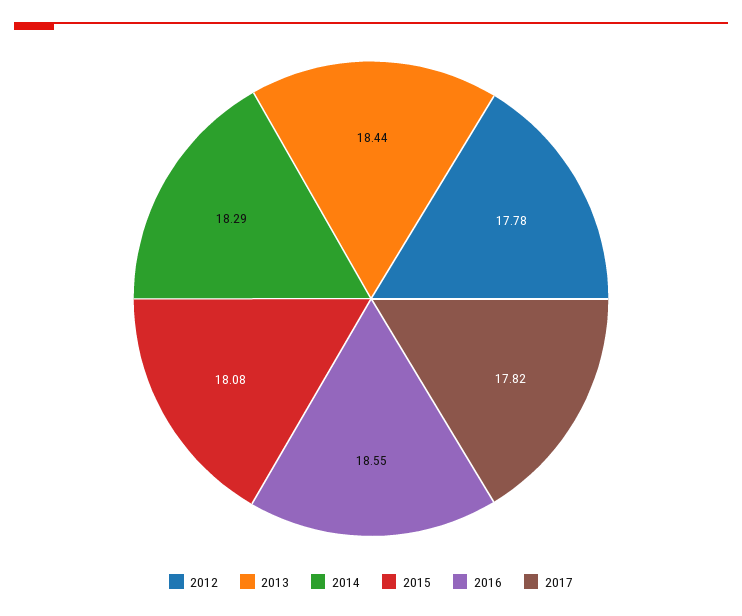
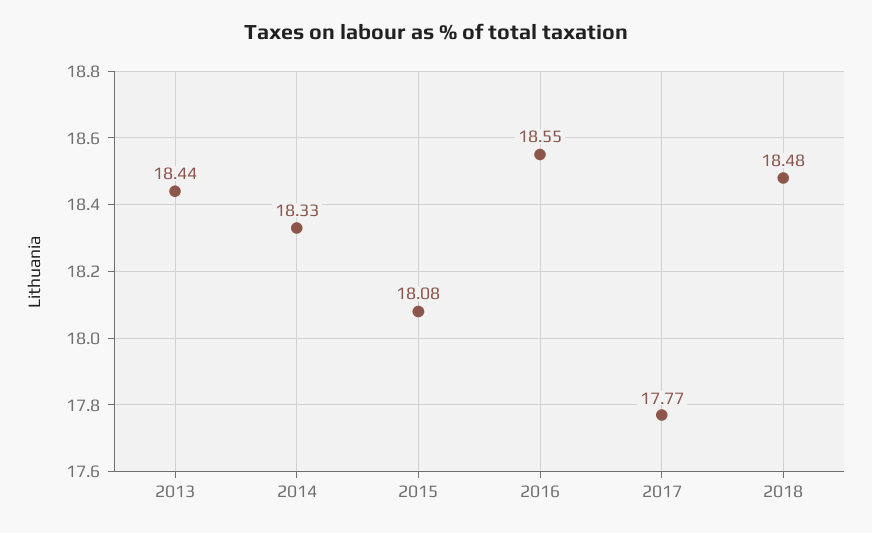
2012: 17.78 -> none
2014: 18.29 -> 18.33
2017: 17.82 -> 17.77
2018: none -> 18.48

